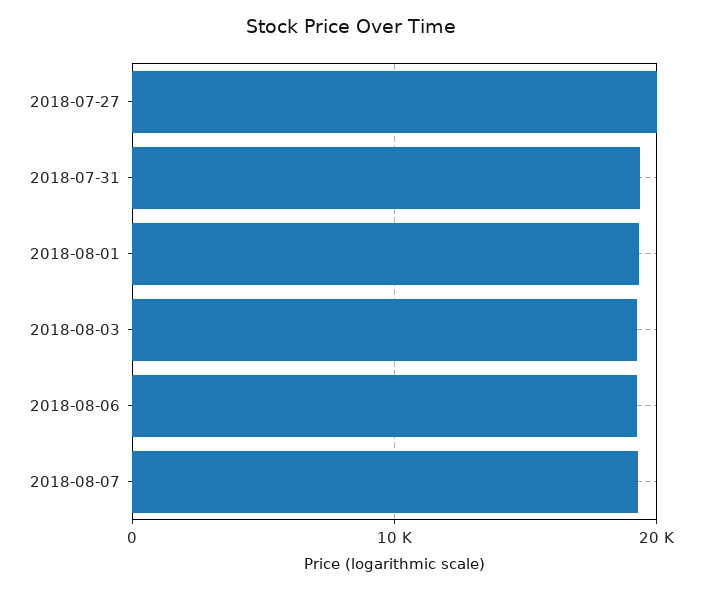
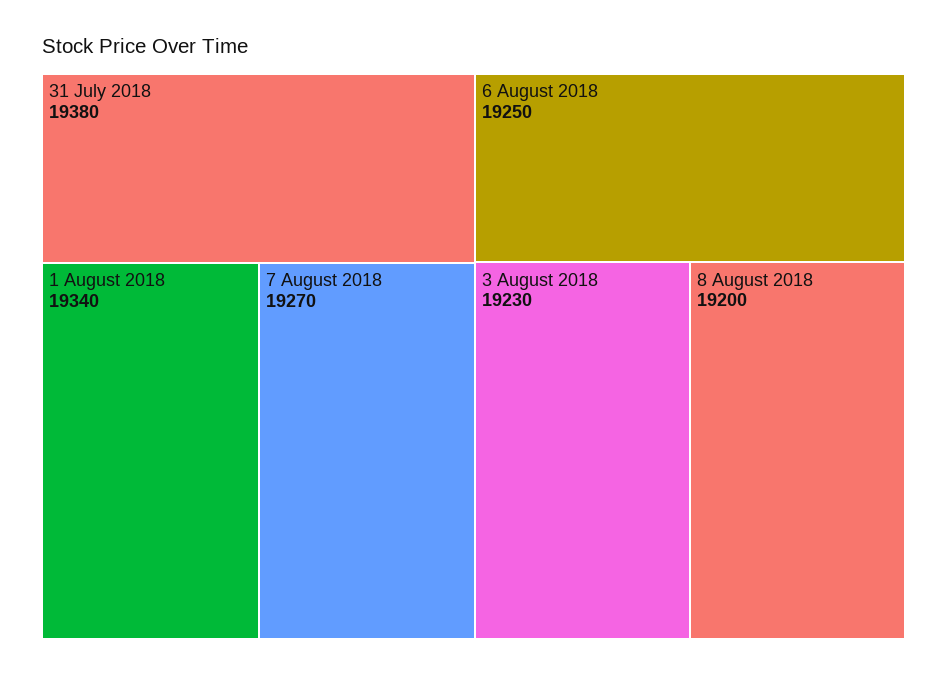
2018-07-27: 20000 -> none
8 August 2018: none -> 19200

